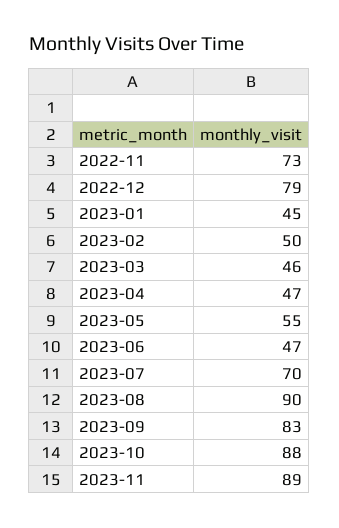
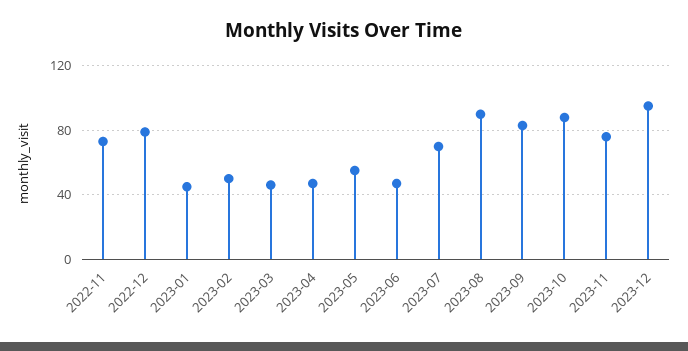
2023-11: 89 -> 75
2023-12: none -> 95

